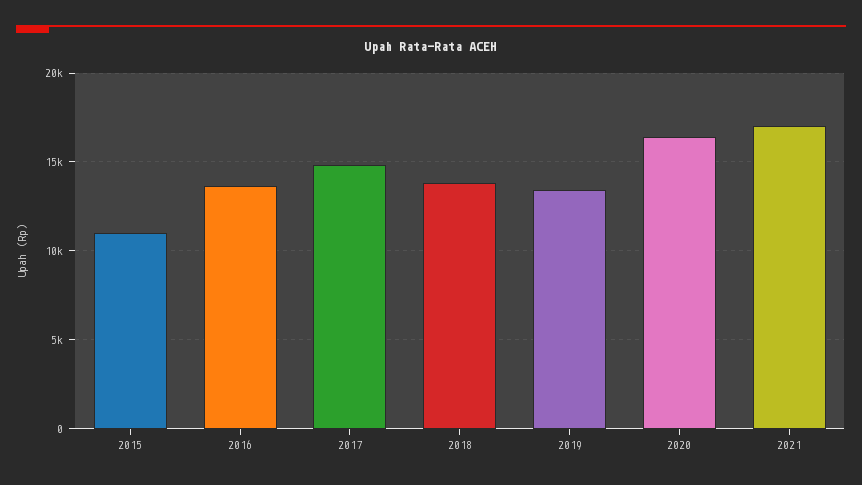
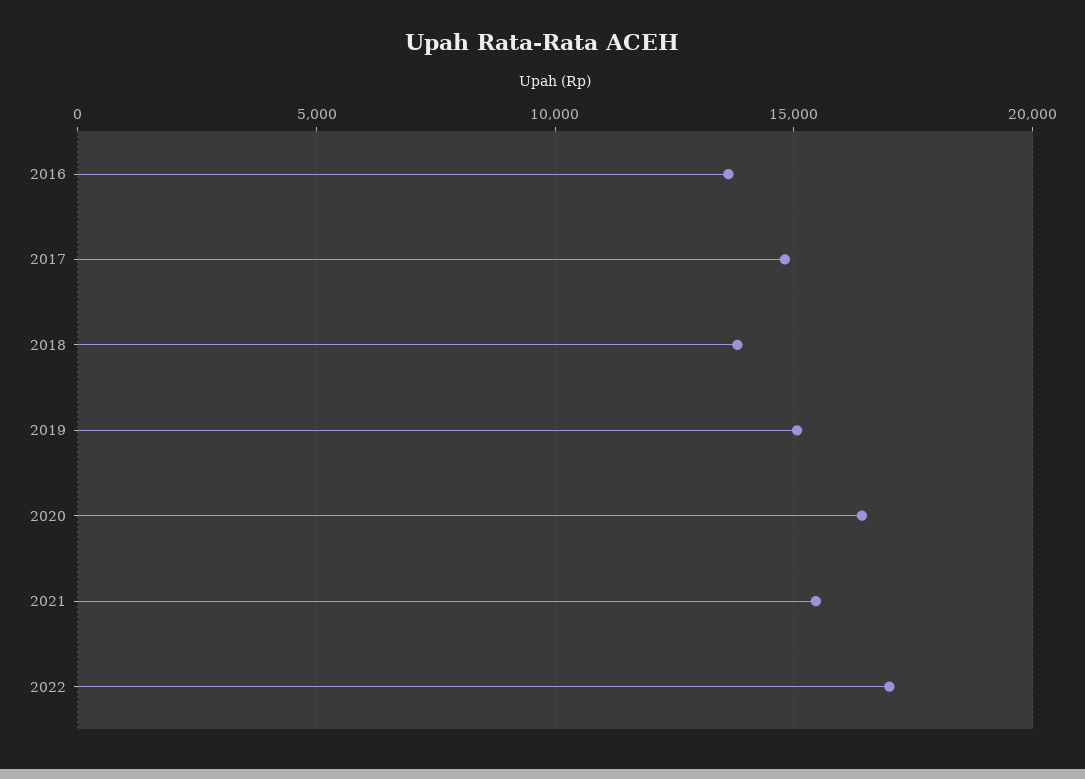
2015: 11000 -> none
2019: 13500 -> 15000
2021: 17000 -> 15500
2022: none -> 17000

